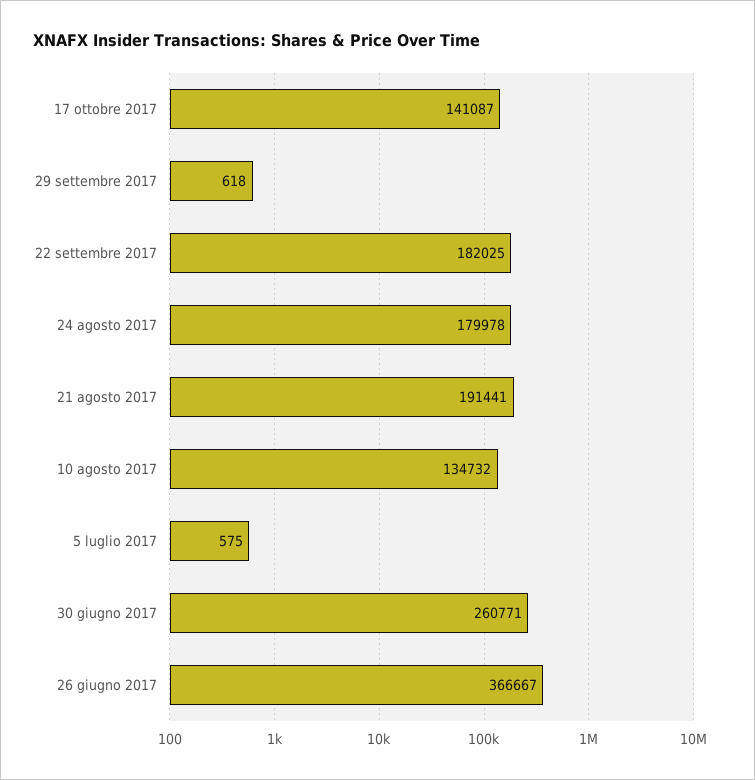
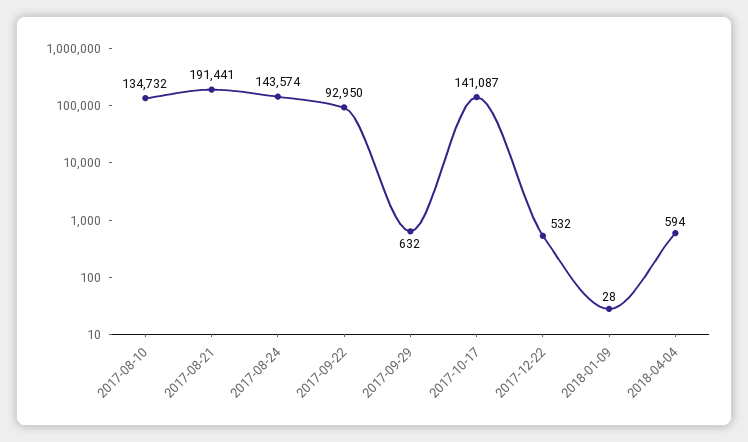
29 settembre 2017: 618 -> 632
22 settembre 2017: 182025 -> 92950
24 agosto 2017: 179978 -> 143574
5 luglio 2017: 575 -> none
30 giugno 2017: 260771 -> none
26 giugno 2017: 366667 -> none
2017-12-22: none -> 532
2018-01-09: none -> 28
2018-04-04: none -> 594

